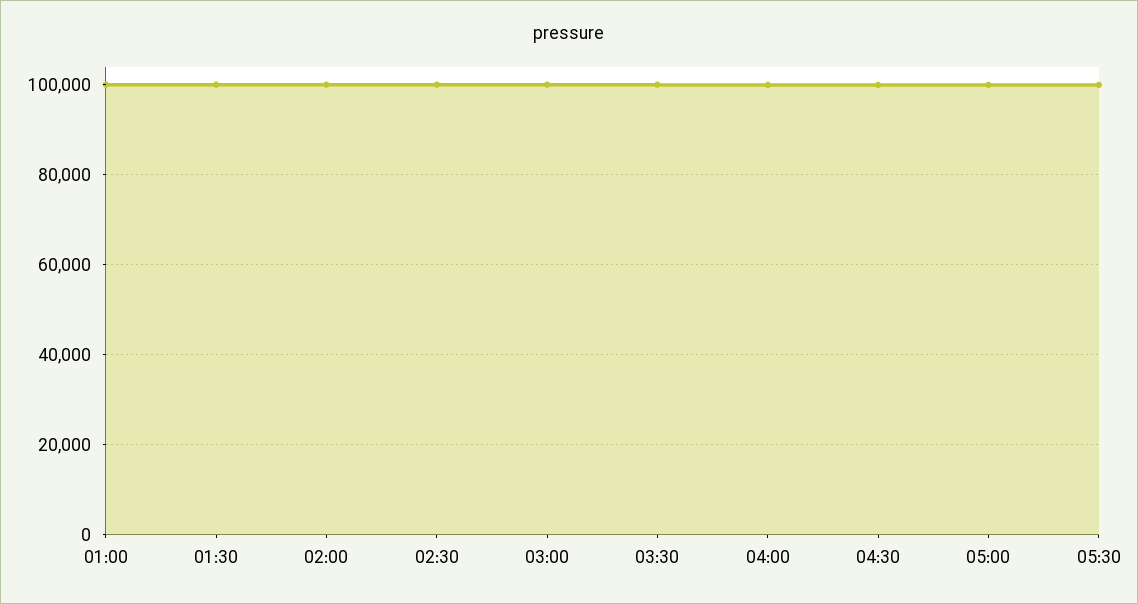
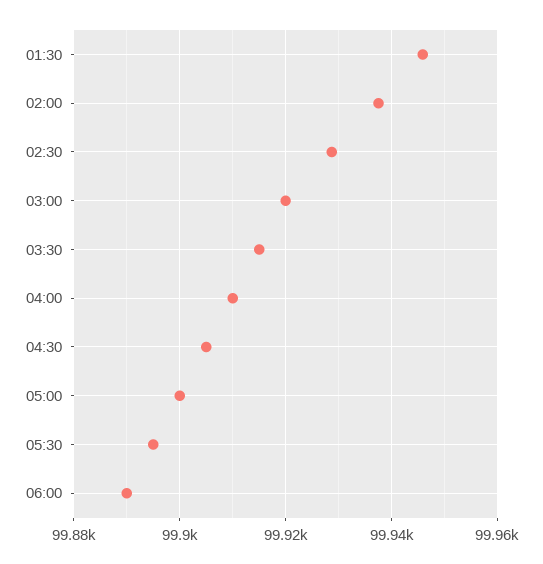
01:00: 100000 -> none
06:00: none -> 99890

